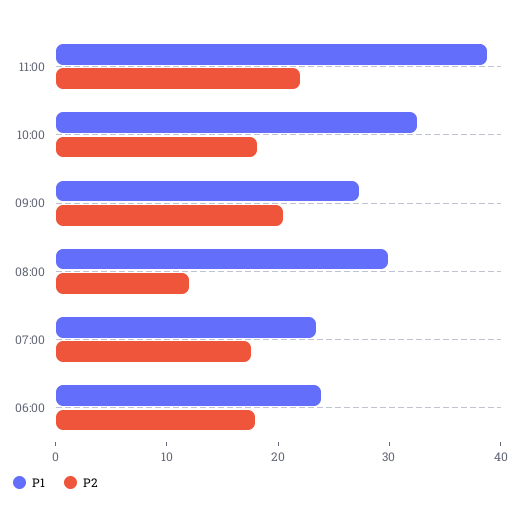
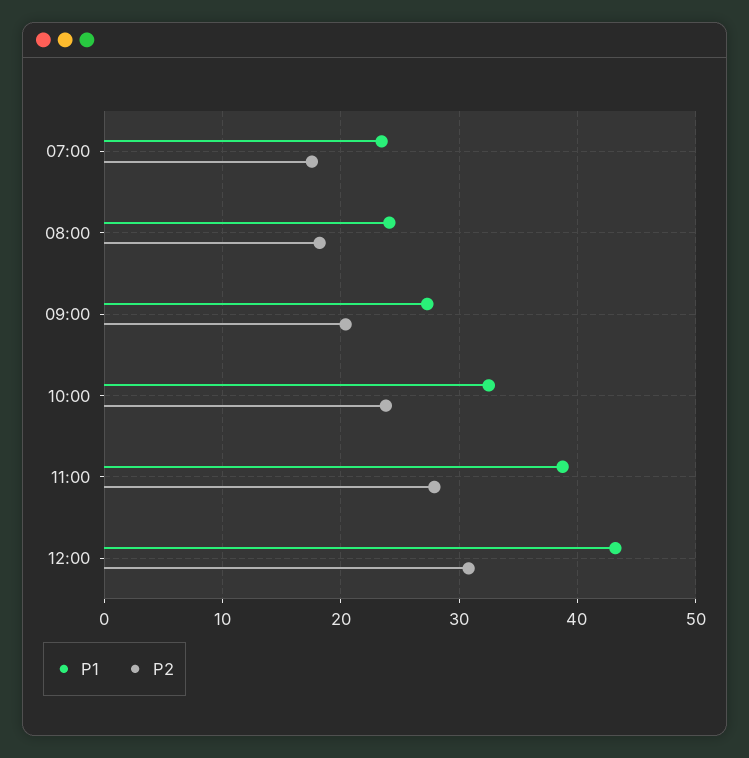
P2, 11:00: 22 -> 28
P2, 10:00: 18 -> 24
P1, 08:00: 30 -> 24
P2, 08:00: 12 -> 18
P1, 06:00: 24 -> none
P2, 06:00: 18 -> none
P1, 12:00: none -> 43
P2, 12:00: none -> 31

